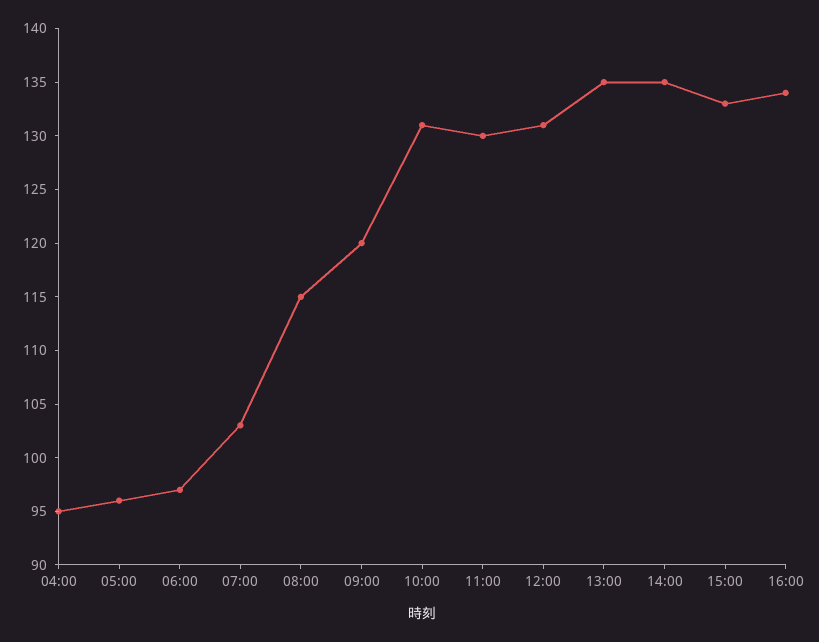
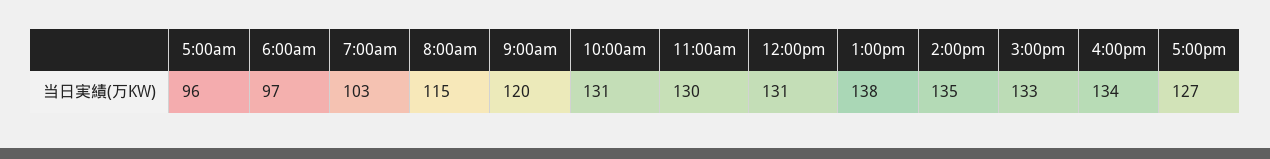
04:00: 95 -> none
13:00: 135 -> 138
5:00pm: none -> 127

